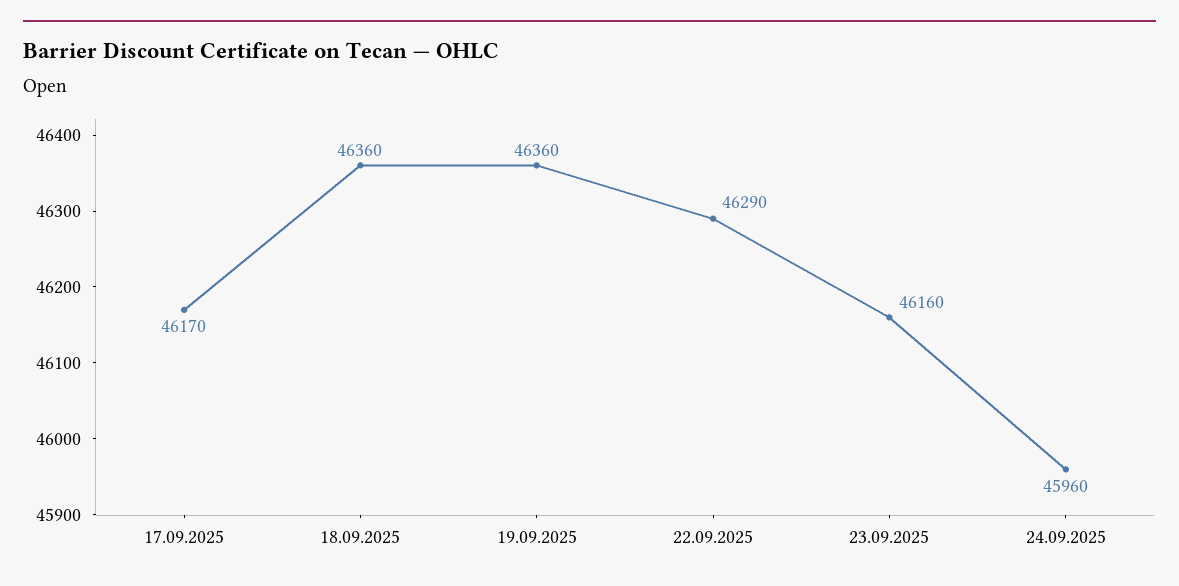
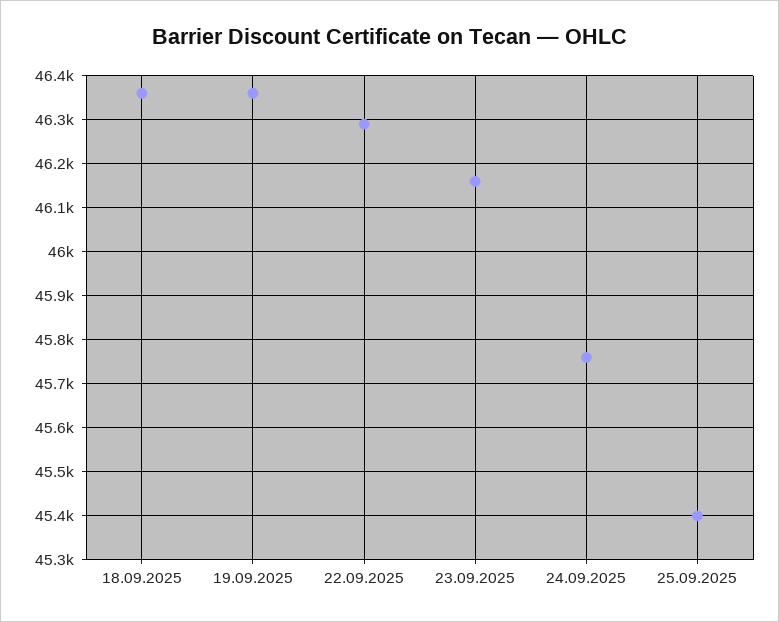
17.09.2025: 46170 -> none
24.09.2025: 45960 -> 45760
25.09.2025: none -> 45400

